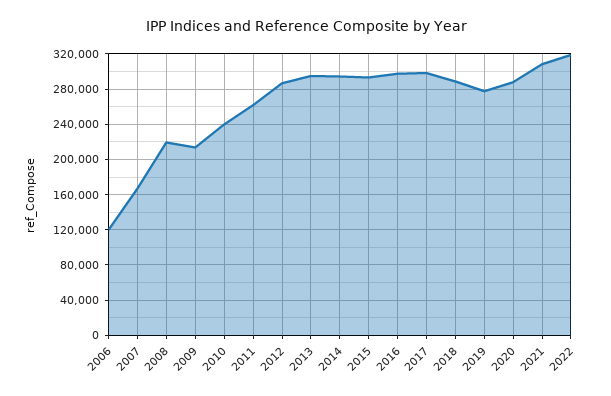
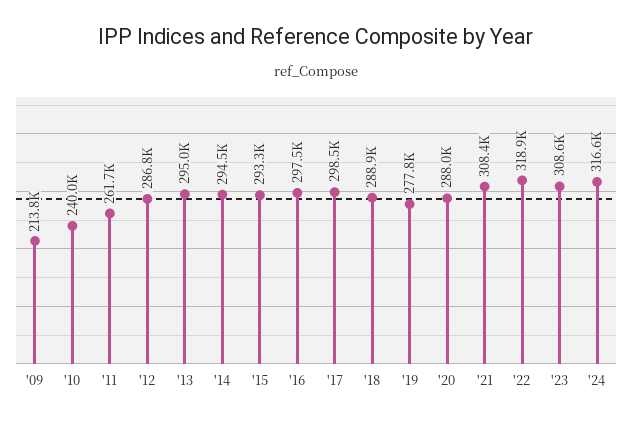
2006: 120000 -> none
2007: 170000 -> none
2008: 220000 -> none
'23: none -> 308600
'24: none -> 316600

